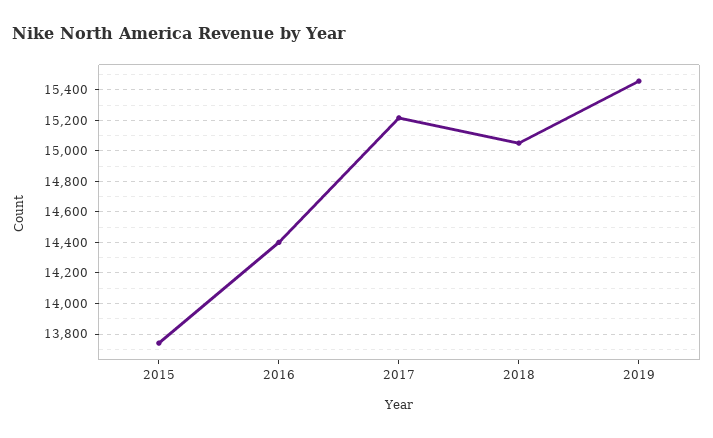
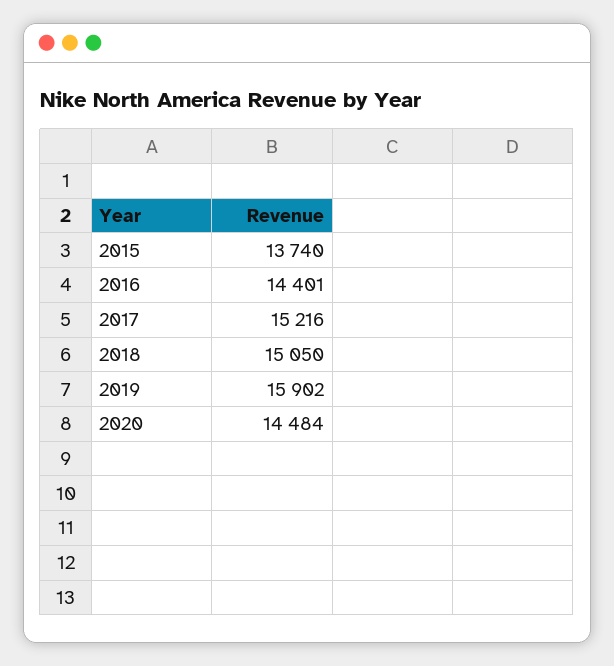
2019: 15450 -> 15902
2020: none -> 14484

